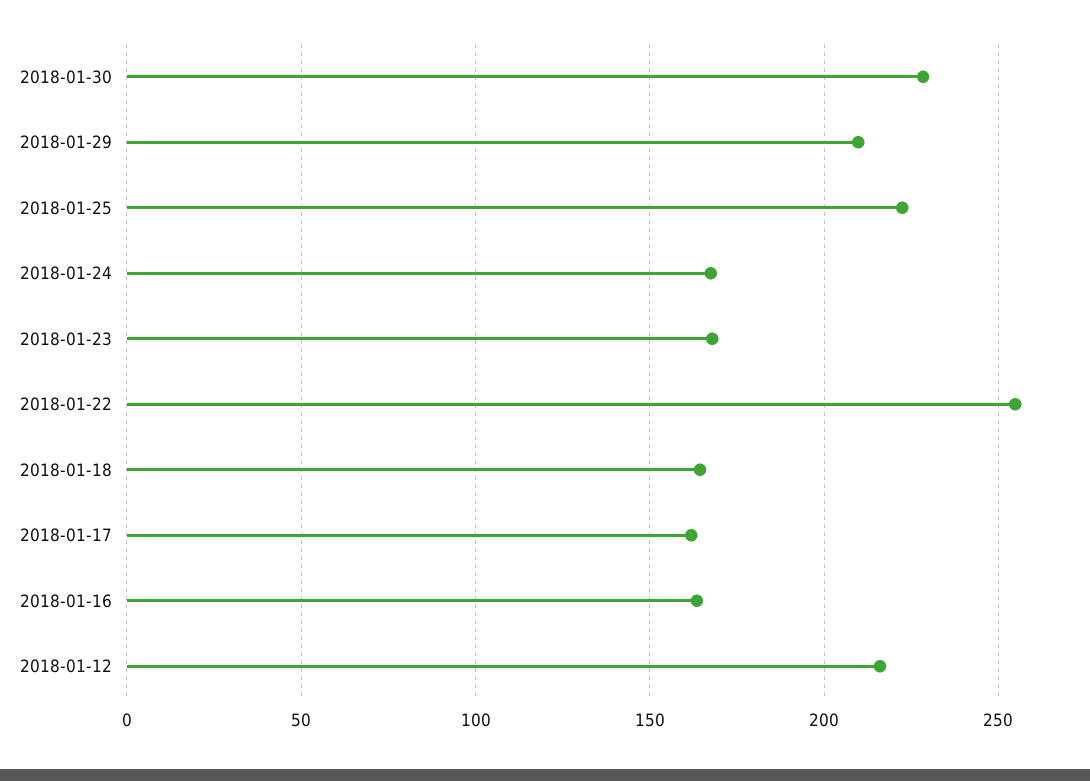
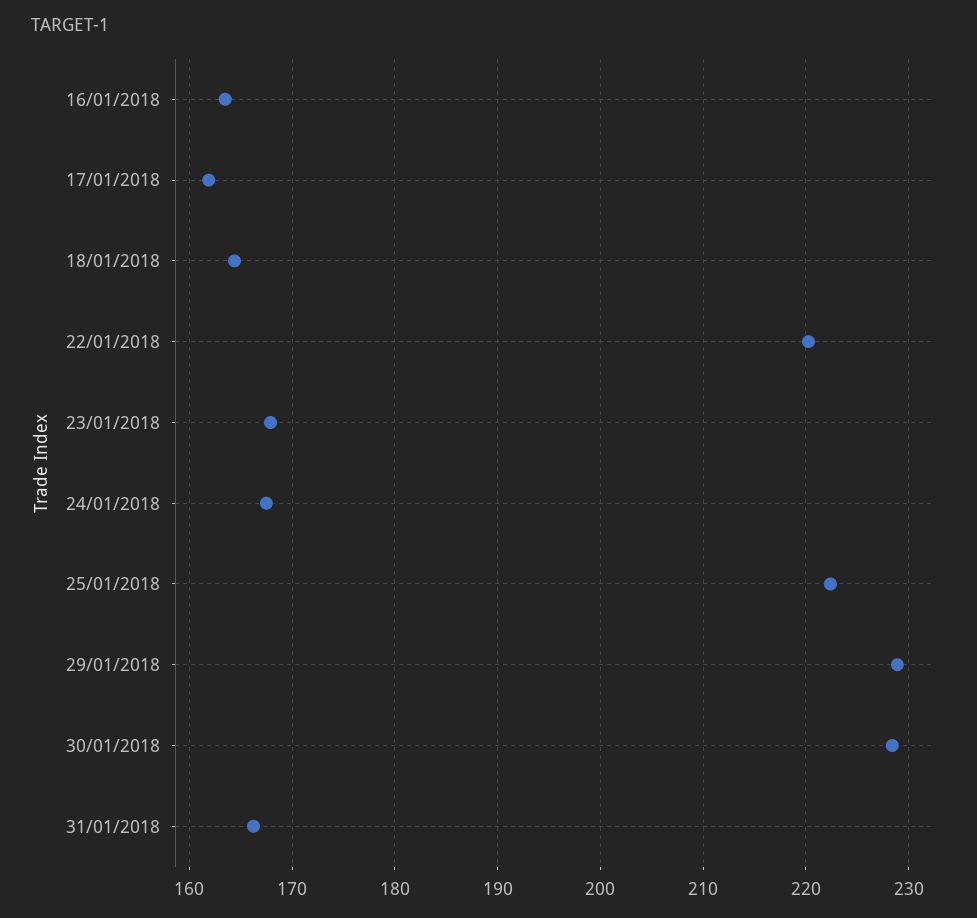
2018-01-29: 210 -> 229
2018-01-22: 255 -> 220
2018-01-12: 215 -> none
31/01/2018: none -> 166

